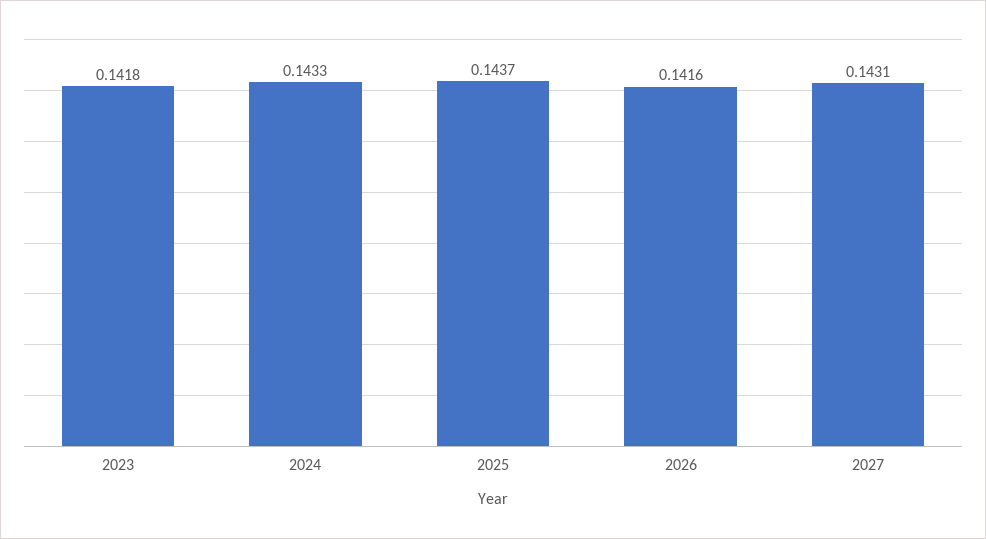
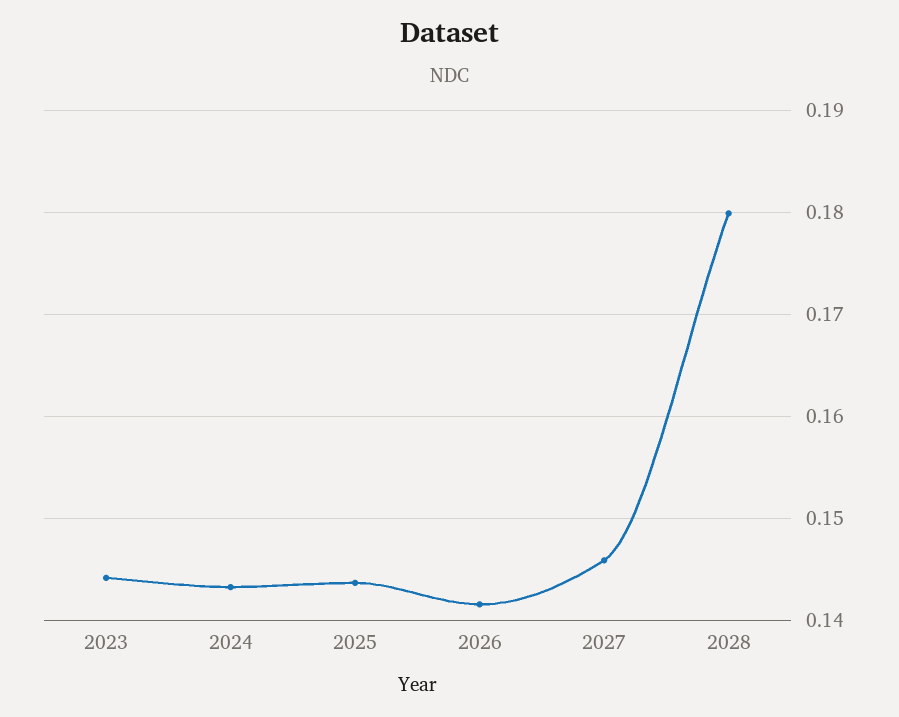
2023: 0.1418 -> 0.144
2027: 0.1431 -> 0.146
2028: none -> 0.18

